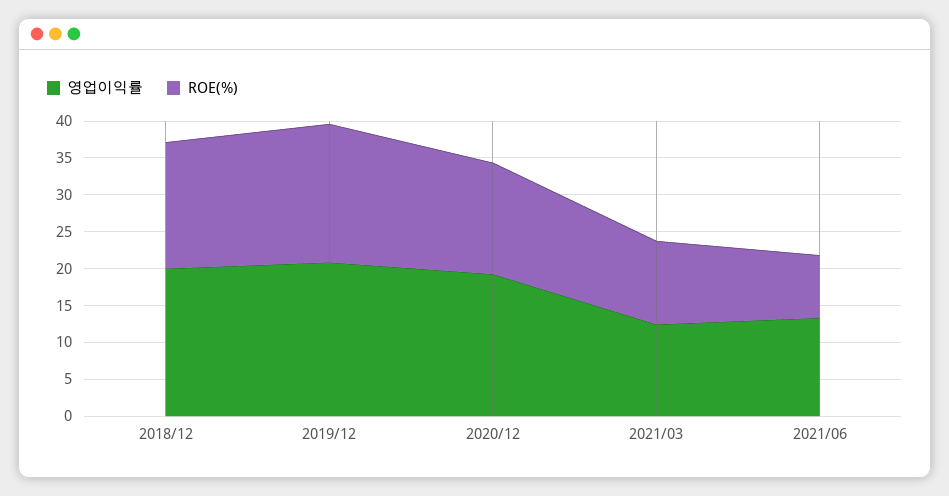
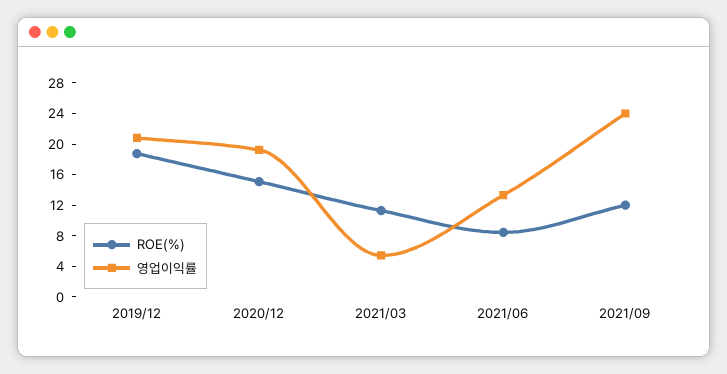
영업이익률, 2018/12: 20 -> none
ROE(%), 2018/12: 17.5 -> none
영업이익률, 2021/03: 12.5 -> 6
ROE(%), 2021/09: none -> 12
영업이익률, 2021/09: none -> 24

